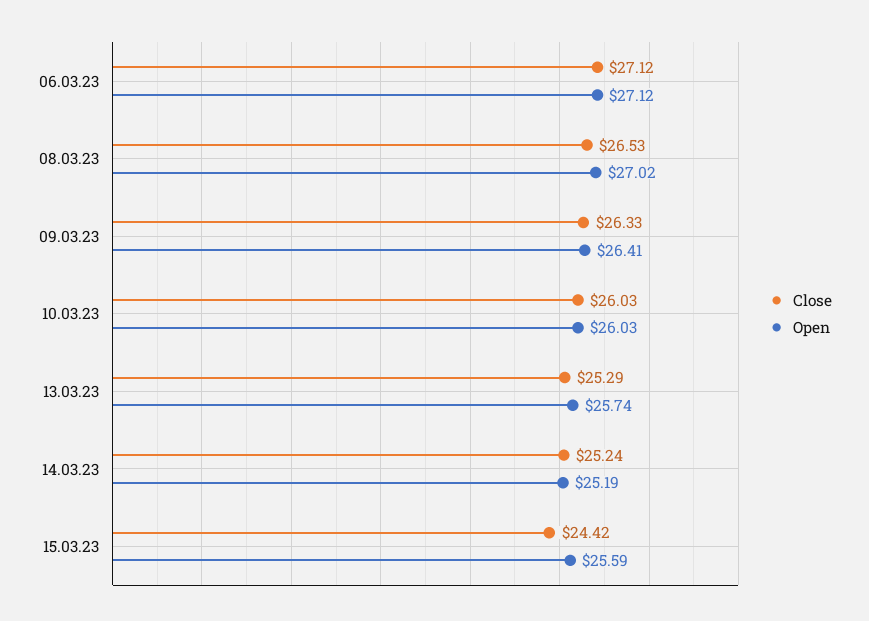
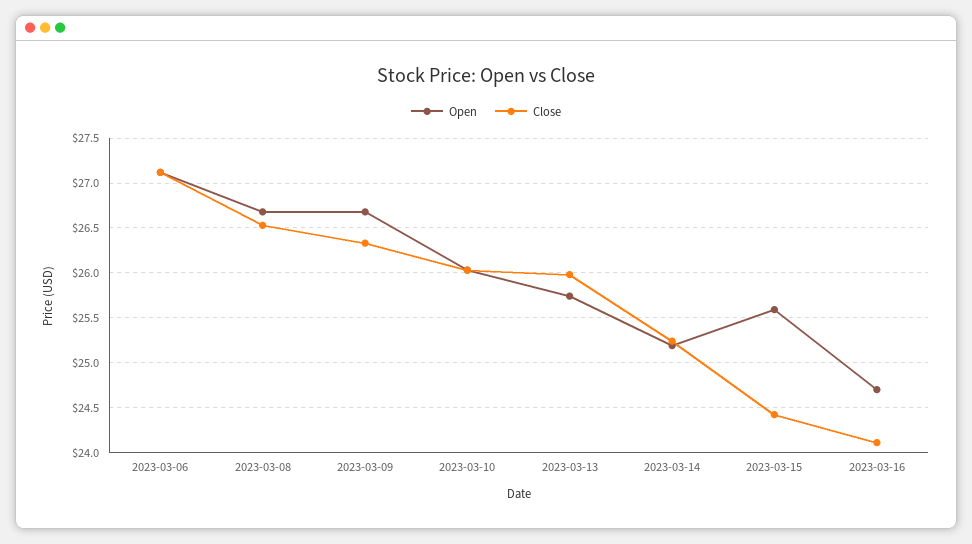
Open, 08.03.23: 27.02 -> 26.7
Open, 09.03.23: 26.41 -> 26.7
Close, 13.03.23: 25.29 -> 26
Open, 2023-03-16: none -> 24.7
Close, 2023-03-16: none -> 24.1

